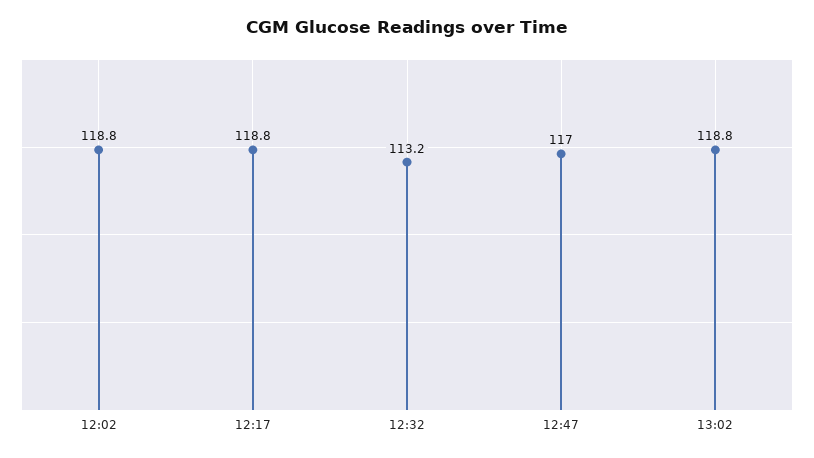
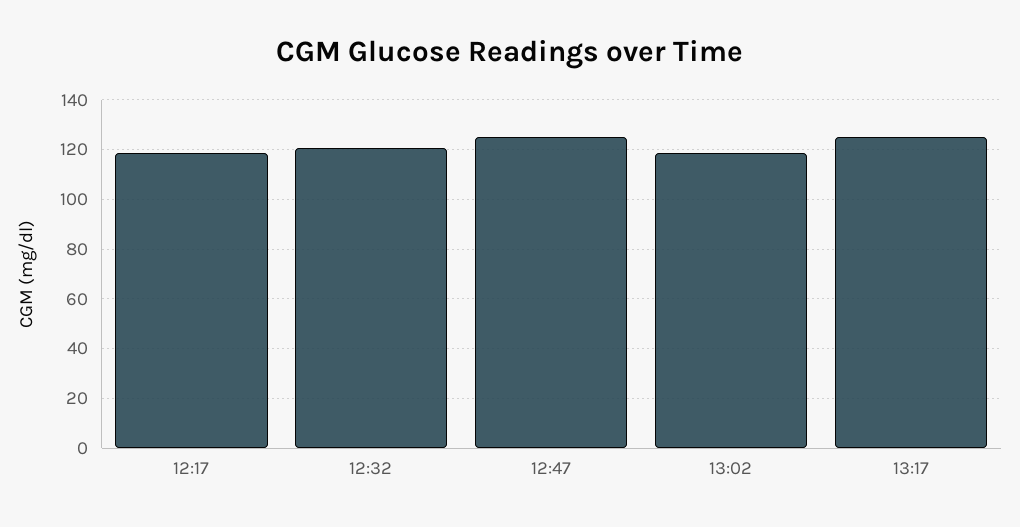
12:02: 118.8 -> none
12:32: 113.2 -> 120
12:47: 117 -> 125
13:17: none -> 125

